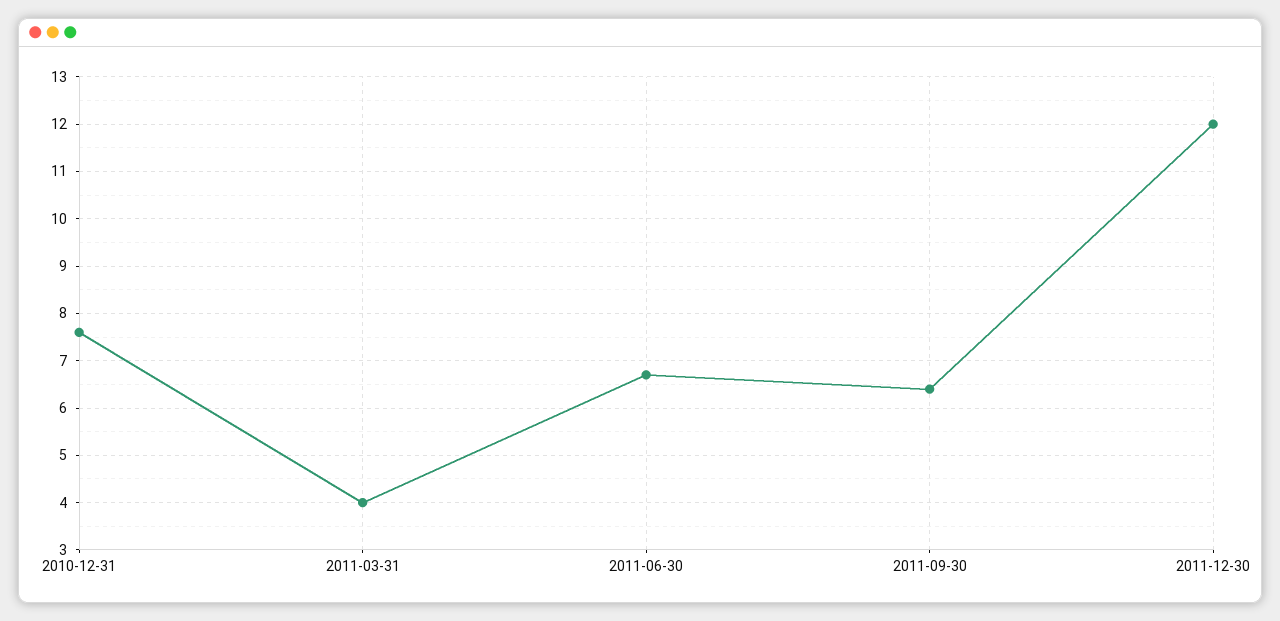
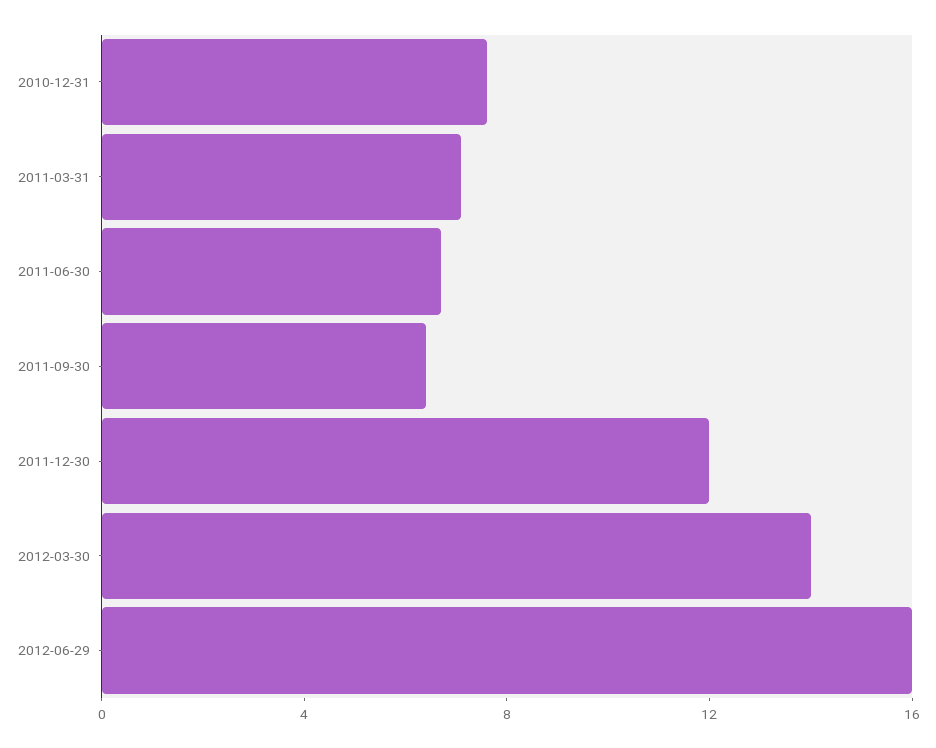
2011-03-31: 4 -> 7
2012-03-30: none -> 14
2012-06-29: none -> 16

